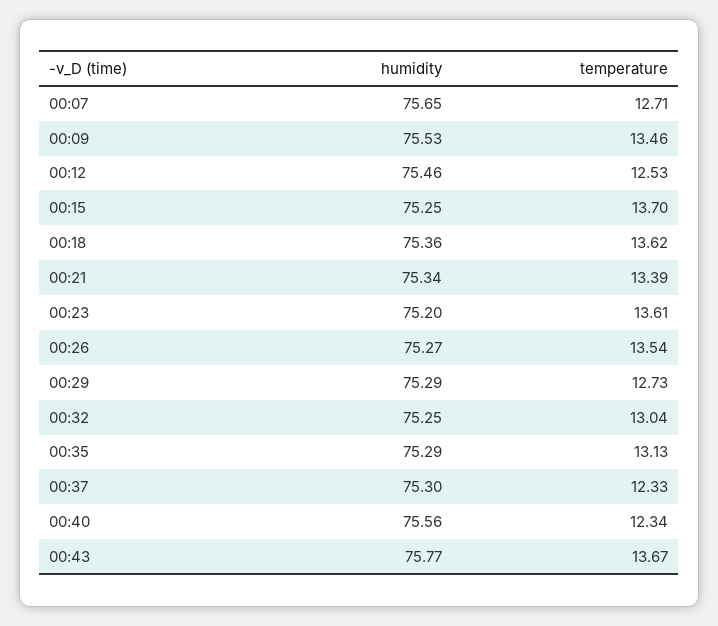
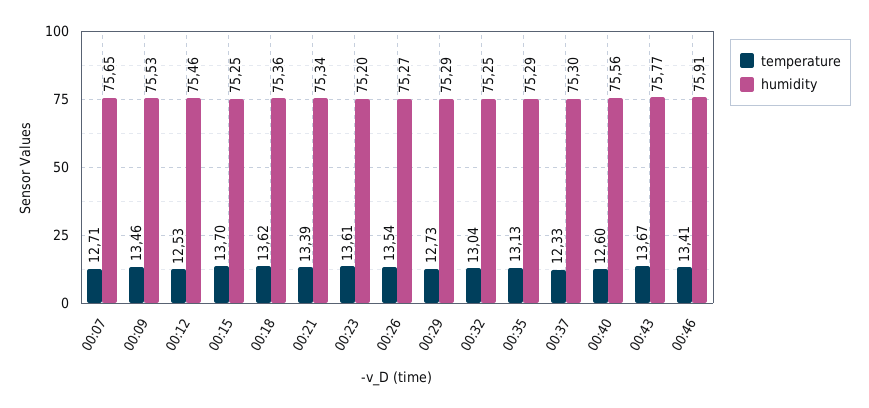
temperature, 00:40: 12.34 -> 12.6
temperature, 00:46: none -> 13.41
humidity, 00:46: none -> 75.91

